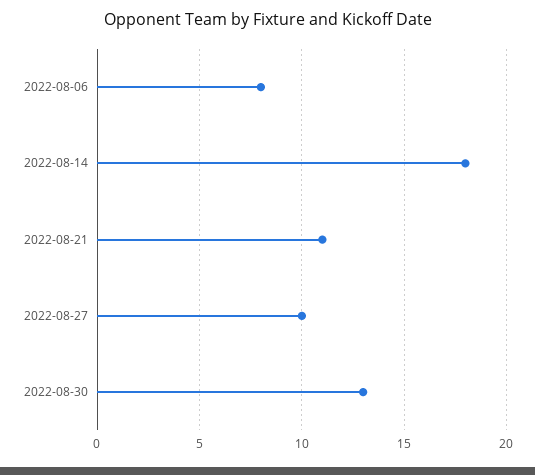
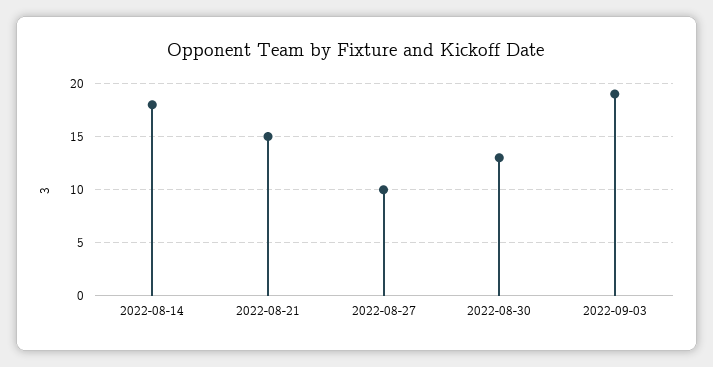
2022-08-06: 8 -> none
2022-08-21: 11 -> 15
2022-09-03: none -> 19

